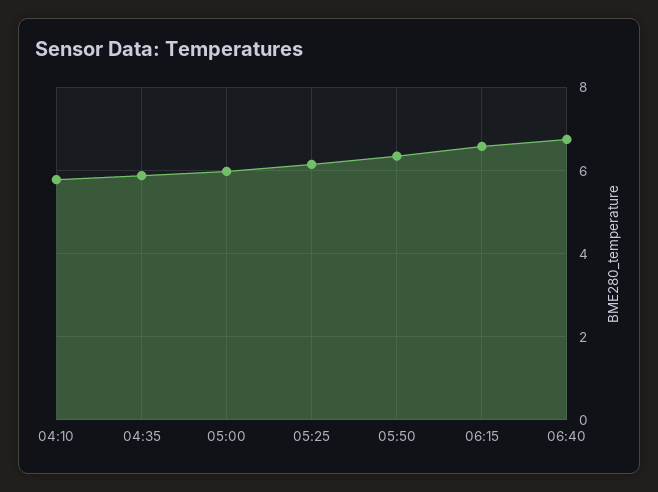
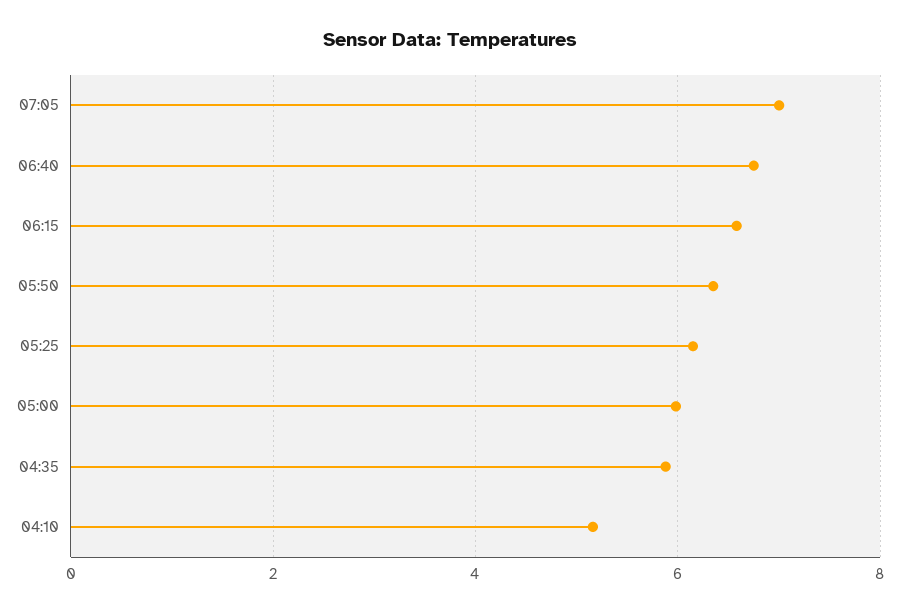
04:10: 5.8 -> 5.2
07:05: none -> 7

